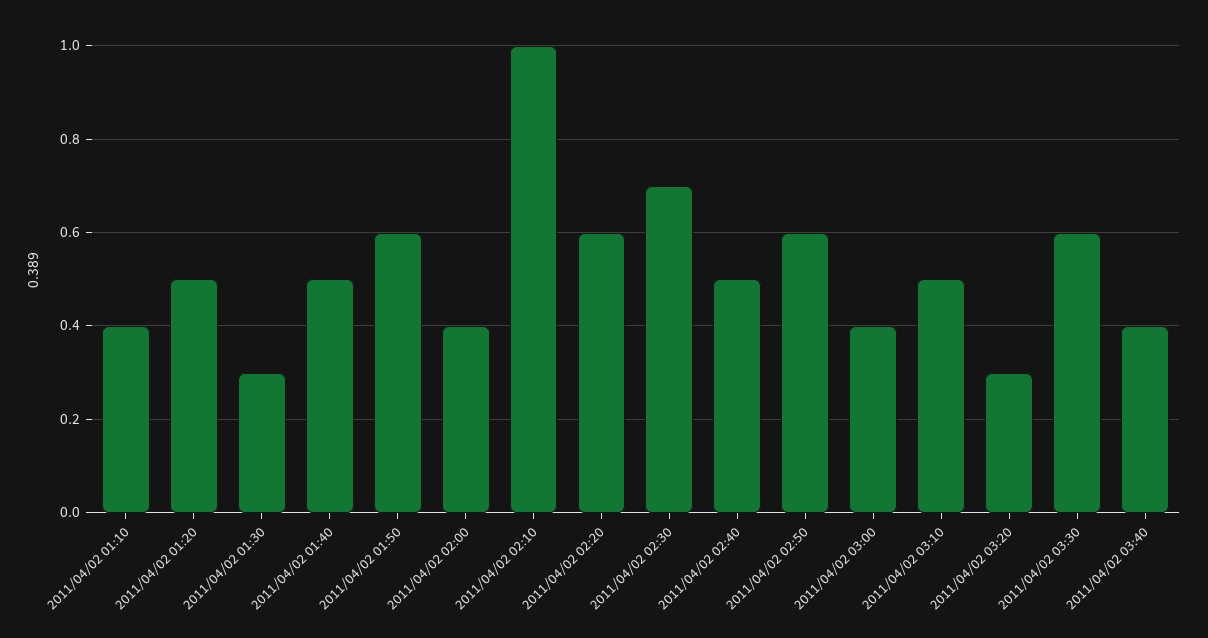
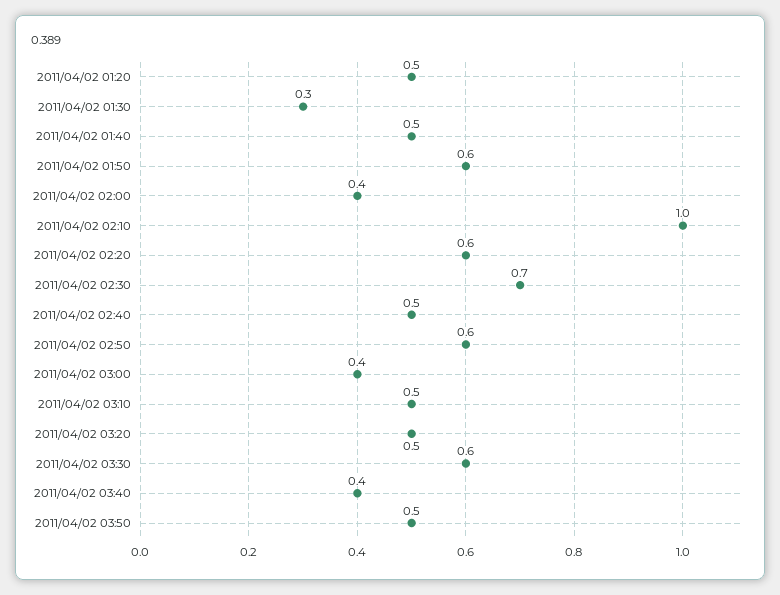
2011/04/02 01:10: 0.4 -> none
2011/04/02 03:20: 0.3 -> 0.5
2011/04/02 03:50: none -> 0.5

